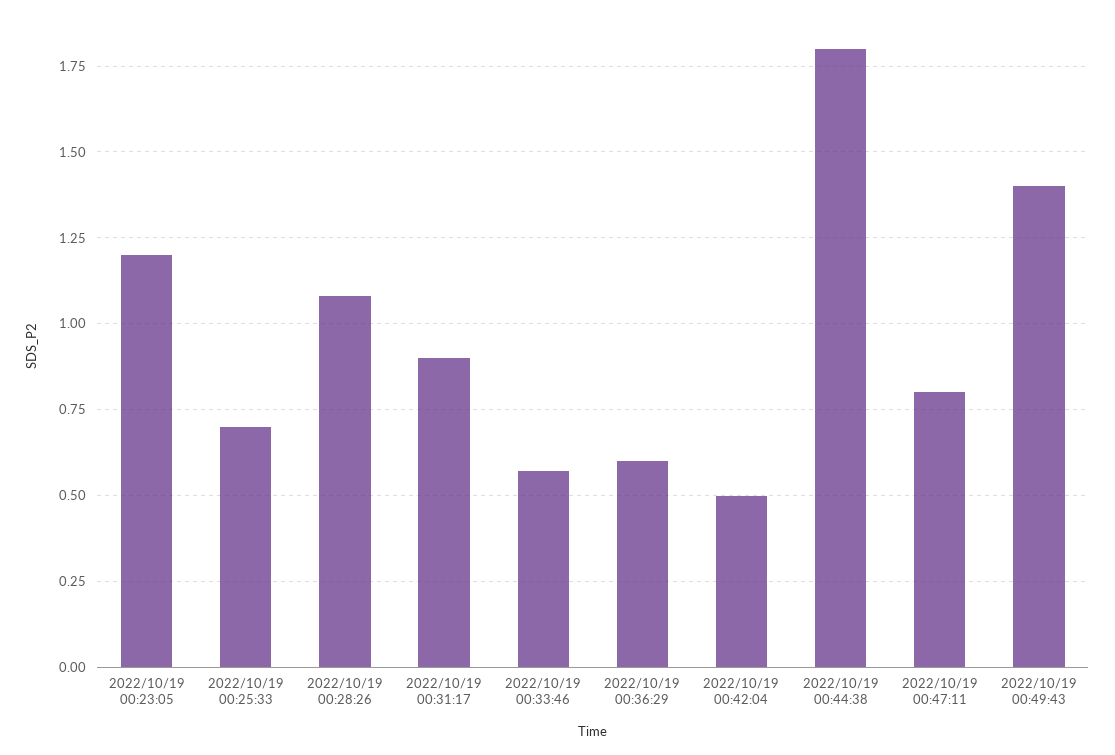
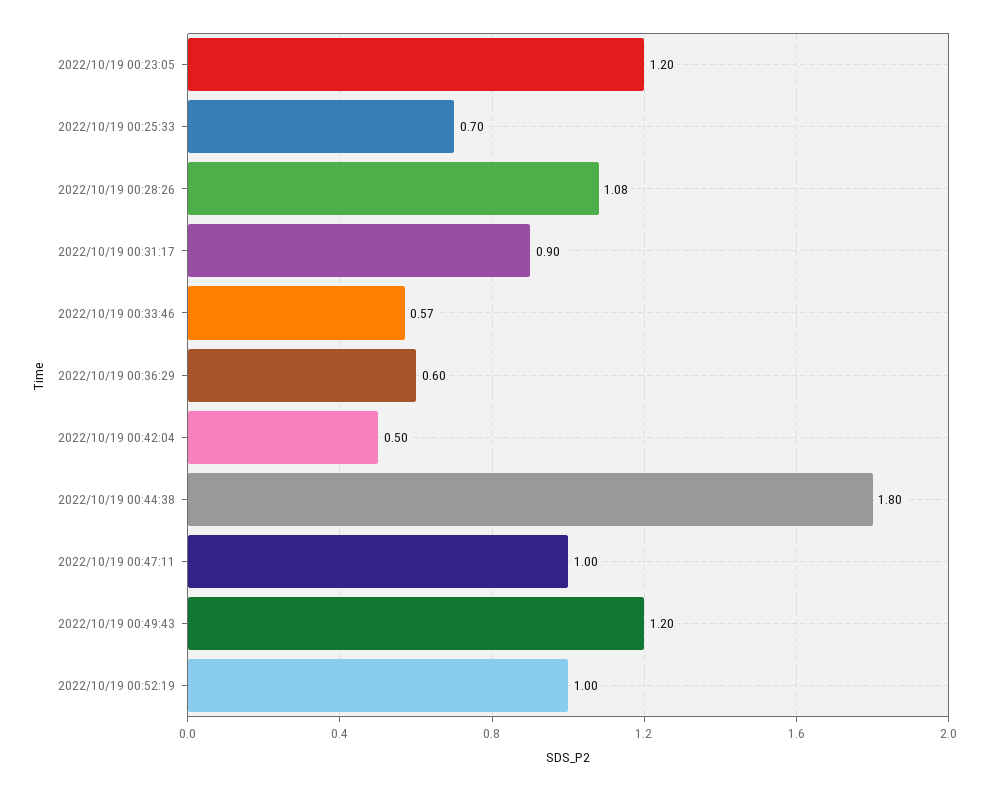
2022/10/19 00:47:11: 0.8 -> 1
2022/10/19 00:49:43: 1.4 -> 1.2
2022/10/19 00:52:19: none -> 1

